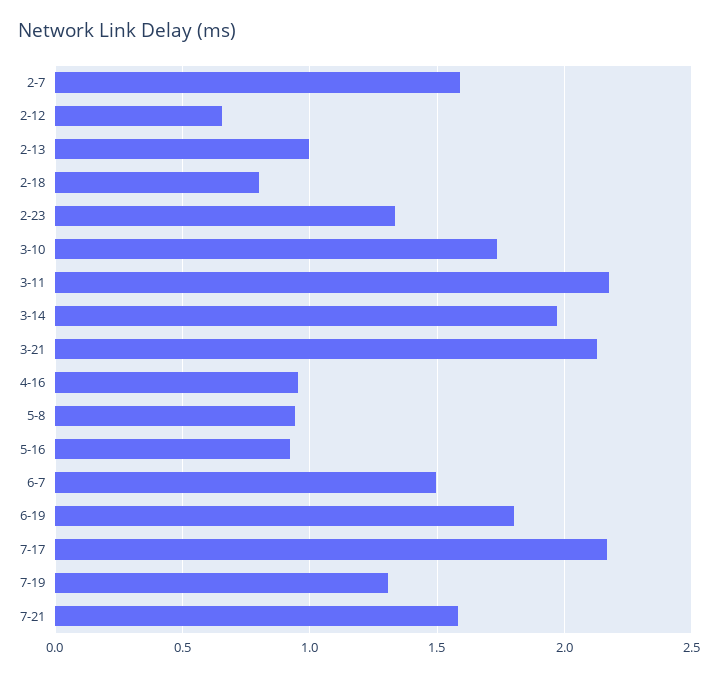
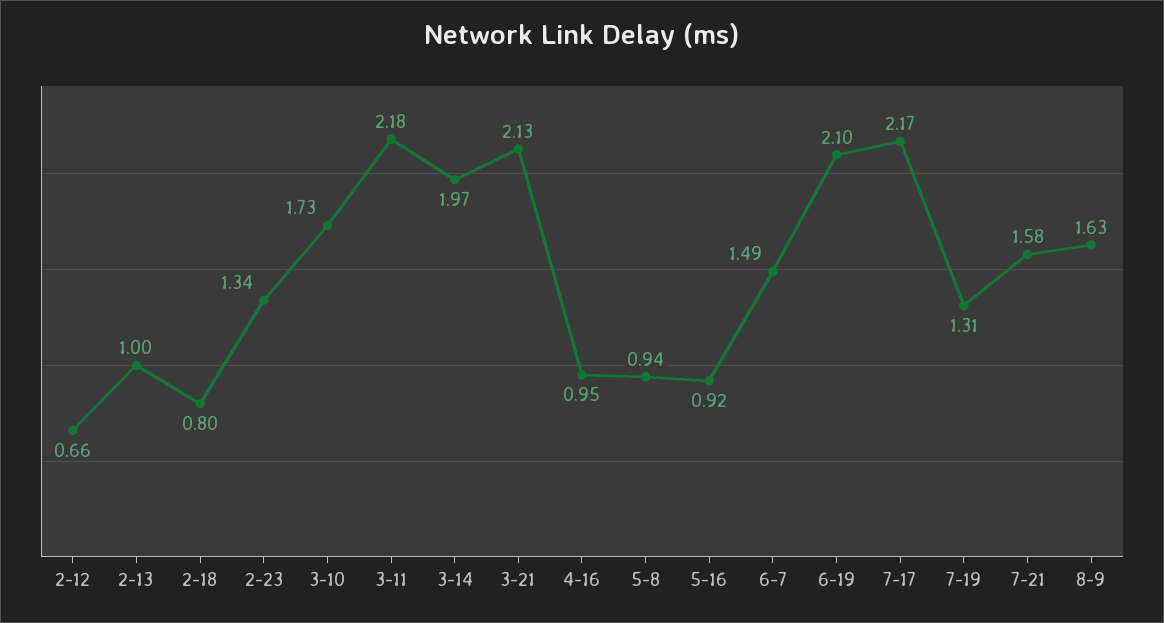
2-7: 1.6 -> none
6-19: 1.8 -> 2.1
8-9: none -> 1.63

